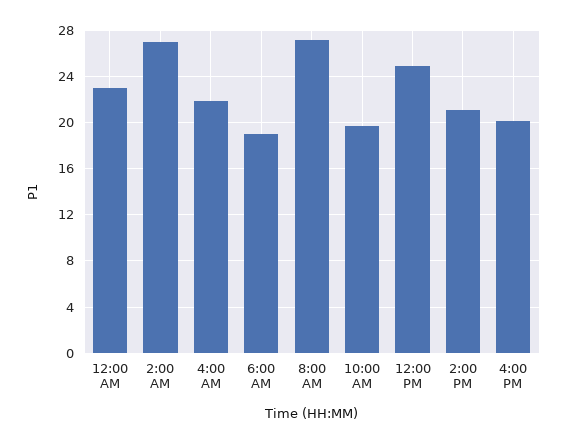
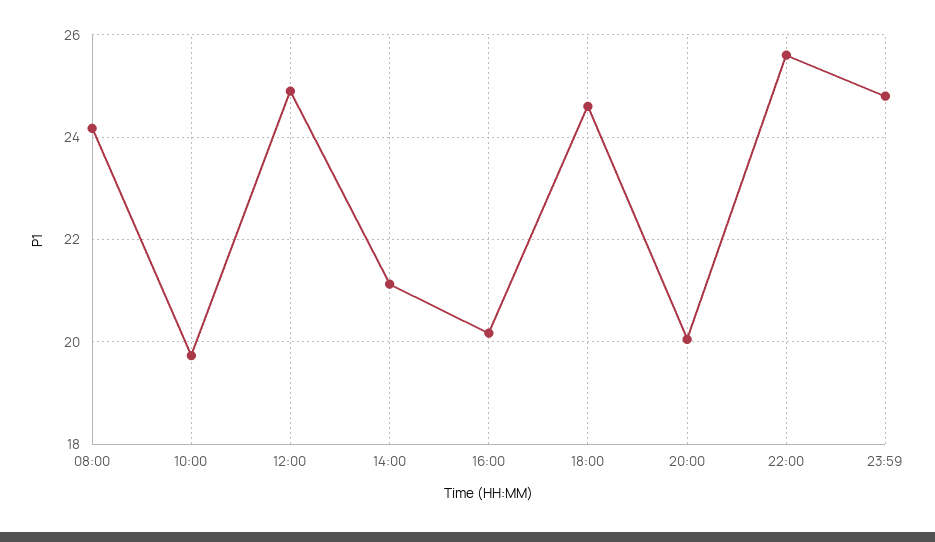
12:00 AM: 23 -> none
2:00 AM: 27 -> none
4:00 AM: 22 -> none
6:00 AM: 19 -> none
8:00 AM: 27 -> 24.2
18:00: none -> 24.6
20:00: none -> 20
22:00: none -> 25.6
23:59: none -> 24.8

